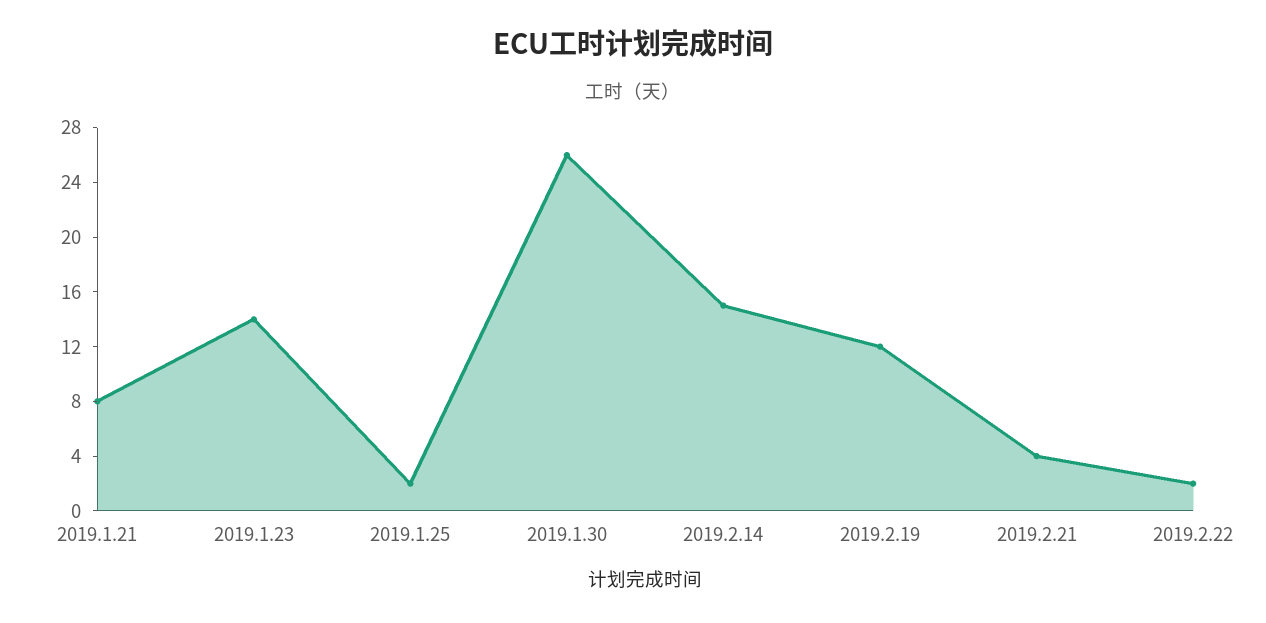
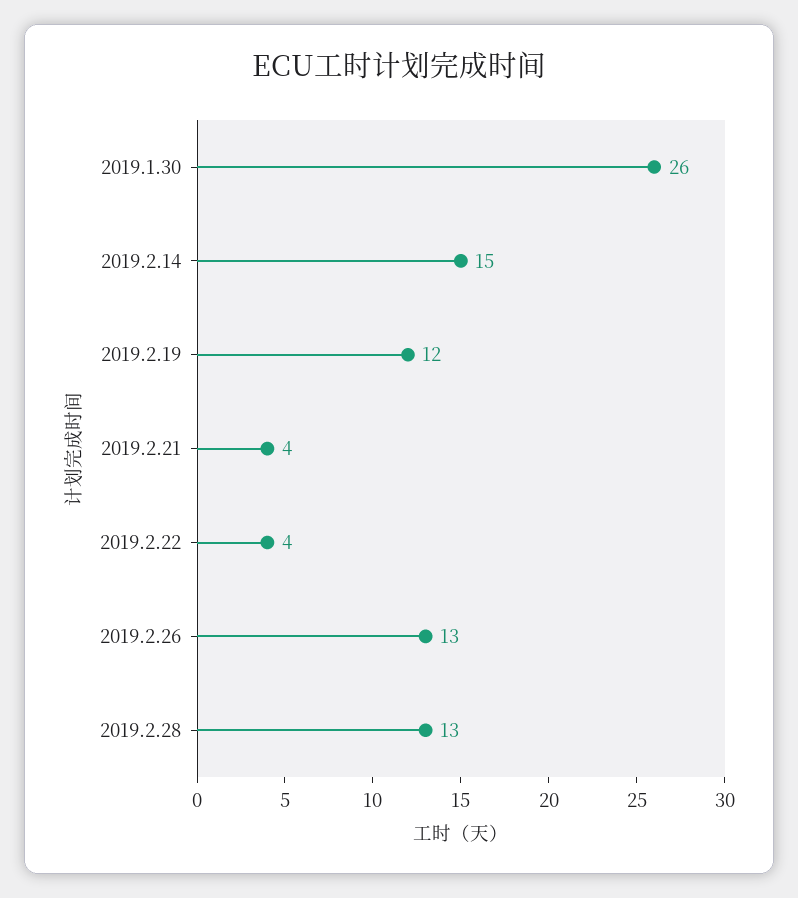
2019.1.21: 8 -> none
2019.1.23: 14 -> none
2019.1.25: 2 -> none
2019.2.22: 2 -> 4
2019.2.26: none -> 13
2019.2.28: none -> 13

